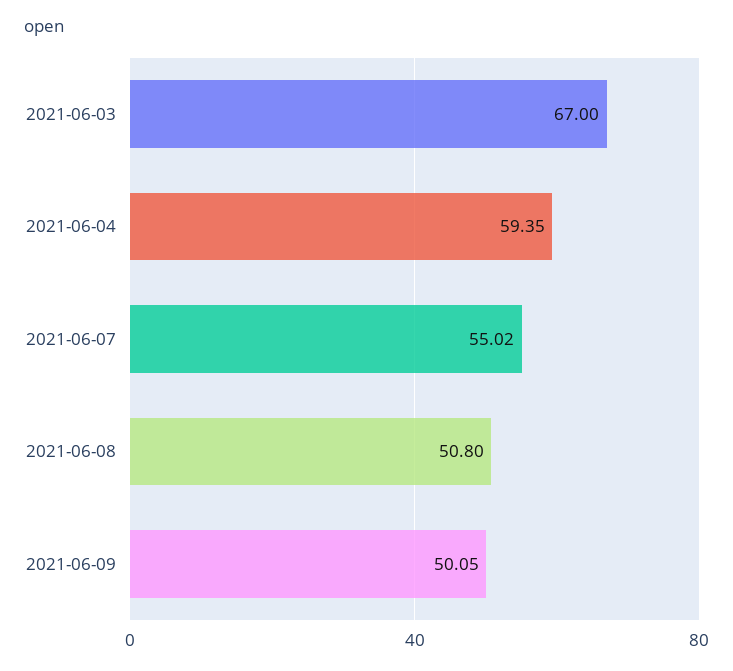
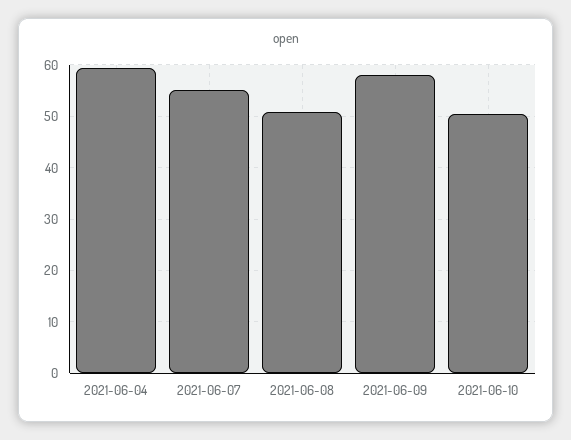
2021-06-03: 67 -> none
2021-06-09: 50.05 -> 58
2021-06-10: none -> 50

